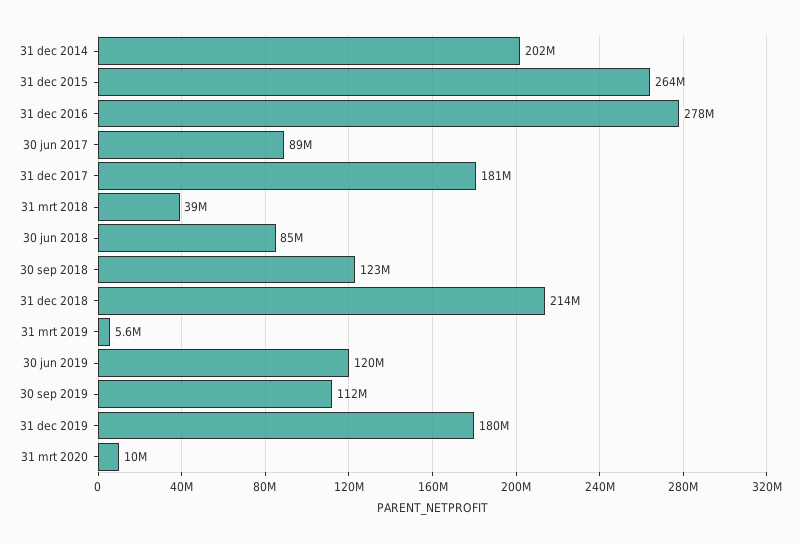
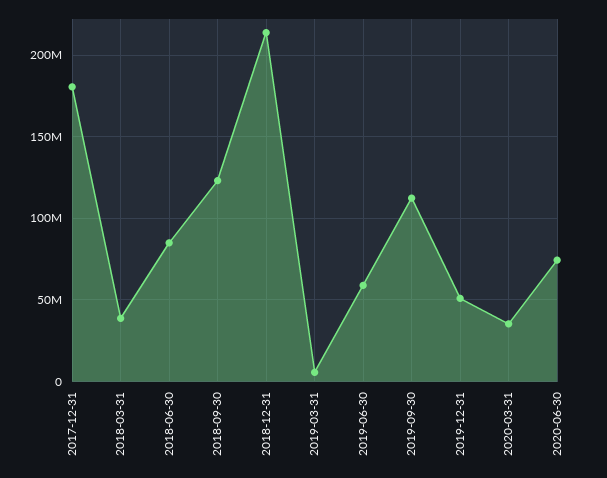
31 dec 2014: 202000000 -> none
31 dec 2015: 264000000 -> none
31 dec 2016: 278000000 -> none
30 jun 2017: 89000000 -> none
30 jun 2019: 120000000 -> 60000000
31 dec 2019: 180000000 -> 50000000
31 mrt 2020: 10000000 -> 35000000
2020-06-30: none -> 75000000

